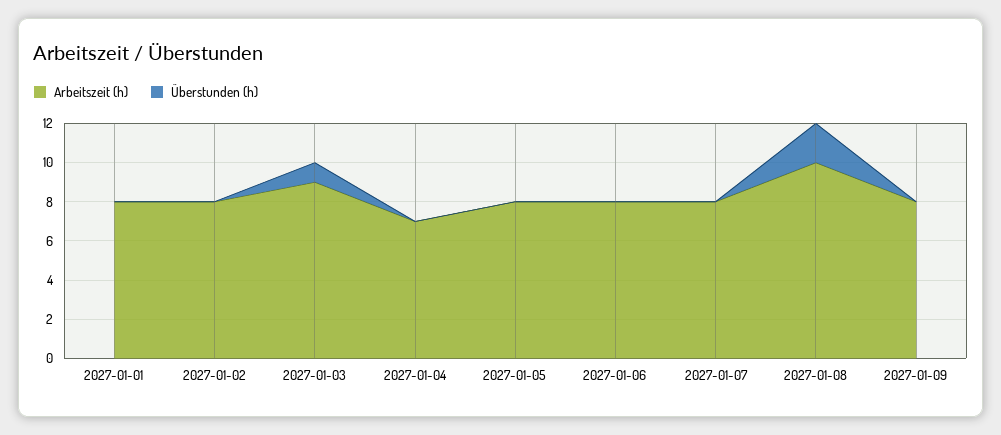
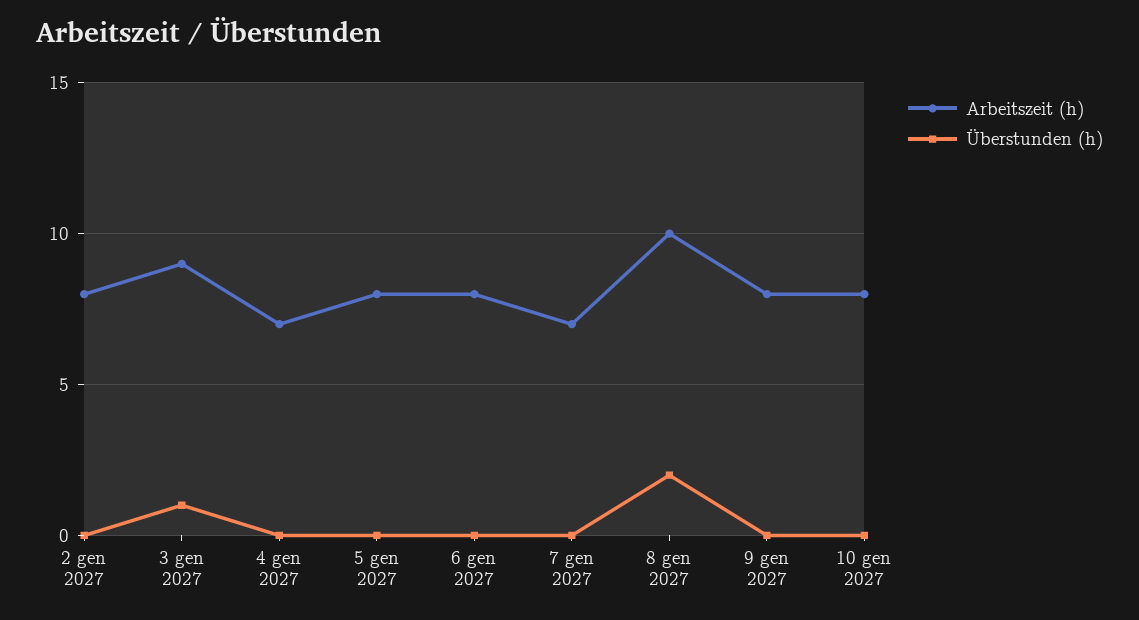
Arbeitszeit (h), 2027-01-01: 8 -> none
Überstunden (h), 2027-01-01: 0 -> none
Arbeitszeit (h), 2027-01-07: 8 -> 7
Arbeitszeit (h), 10 gen 2027: none -> 8
Überstunden (h), 10 gen 2027: none -> 0

